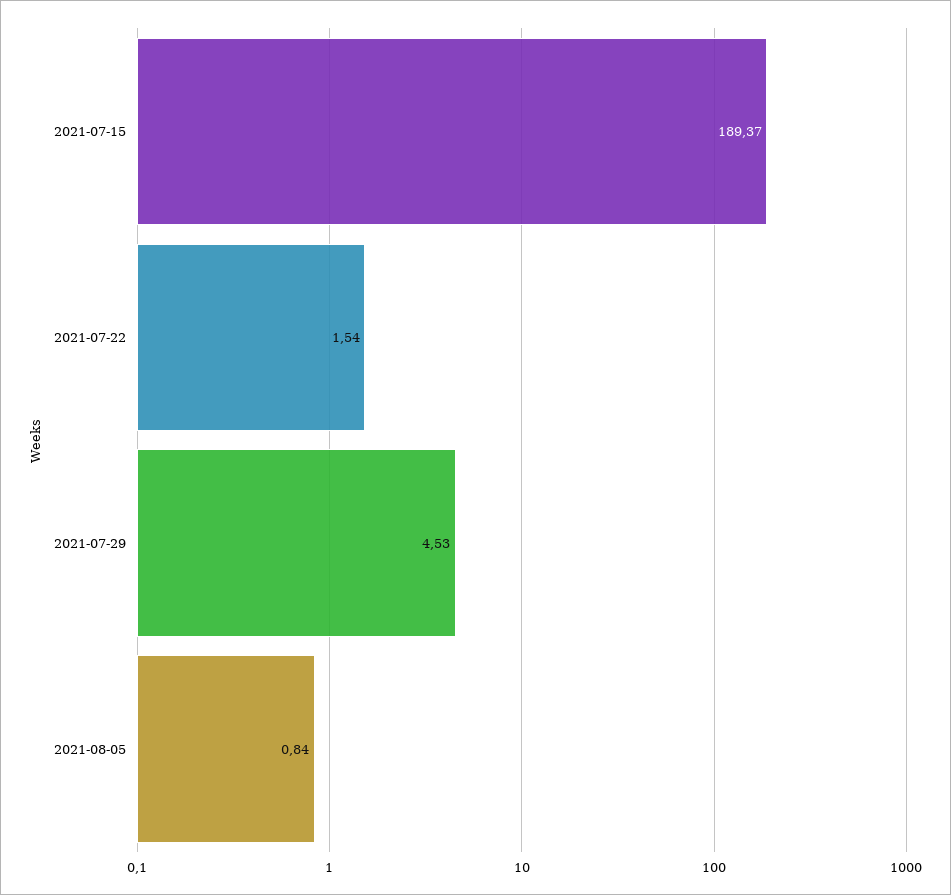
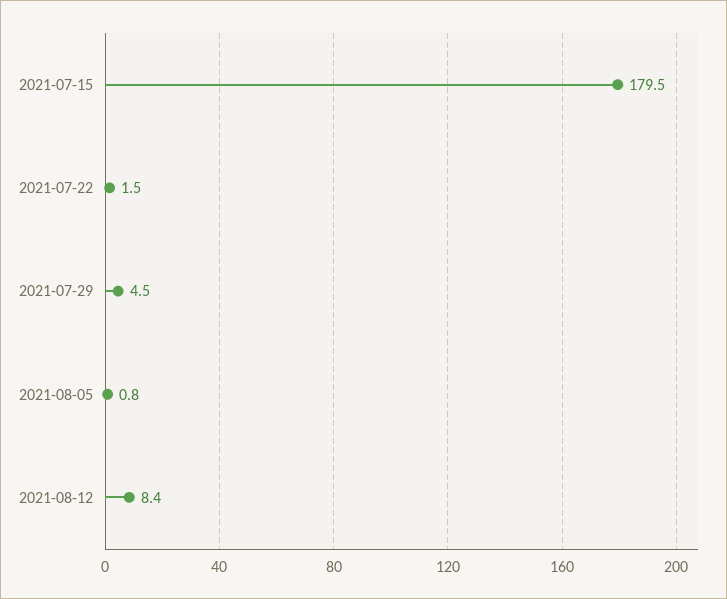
2021-07-15: 189.37 -> 179.5
2021-08-12: none -> 8.4

